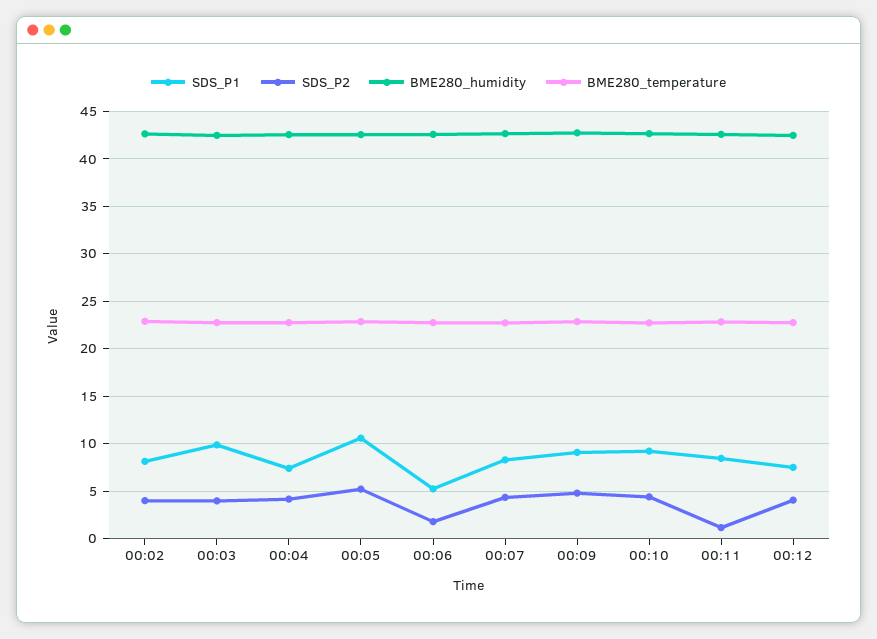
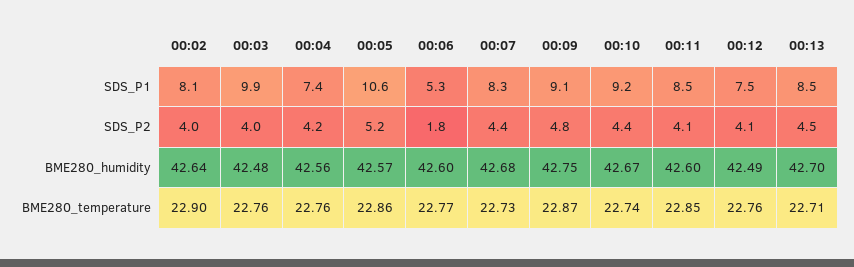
SDS_P2, 00:11: 1 -> 4.1
SDS_P1, 00:13: none -> 8.5
SDS_P2, 00:13: none -> 4.5
BME280_humidity, 00:13: none -> 42.7
BME280_temperature, 00:13: none -> 22.71

